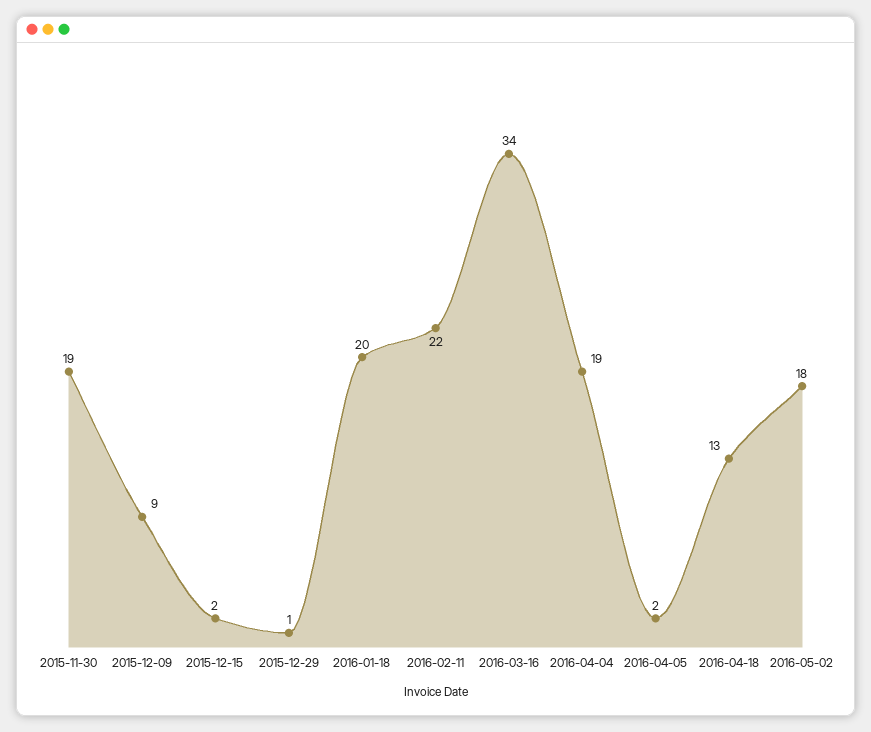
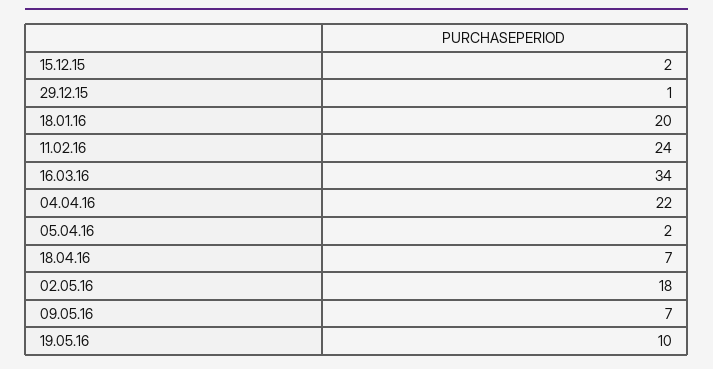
2015-11-30: 19 -> none
2015-12-09: 9 -> none
2016-02-11: 22 -> 24
2016-04-04: 19 -> 22
2016-04-18: 13 -> 7
09.05.16: none -> 7
19.05.16: none -> 10

